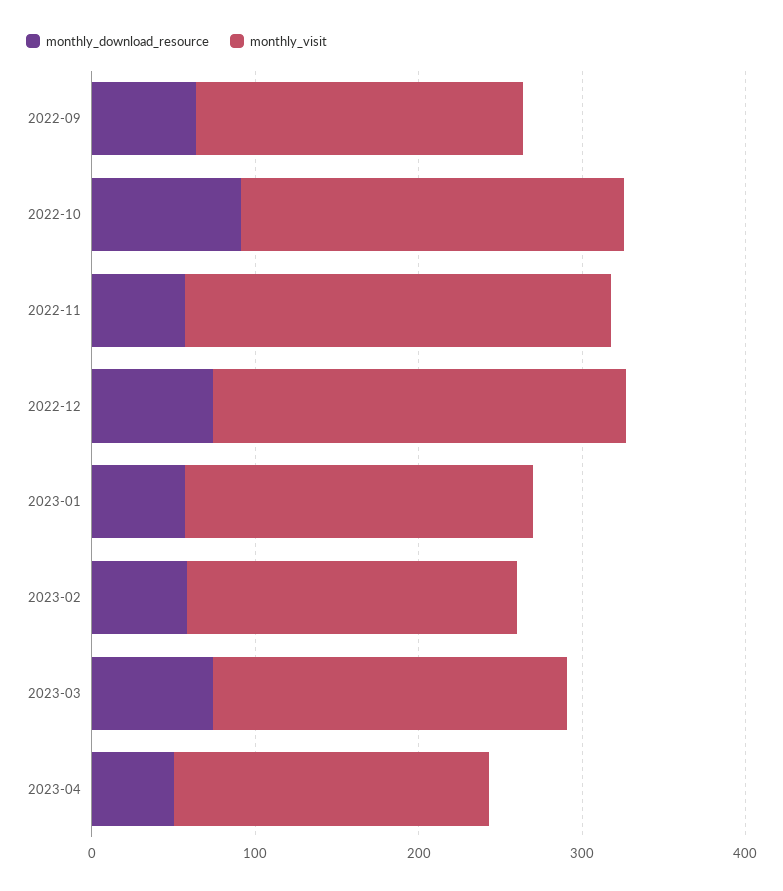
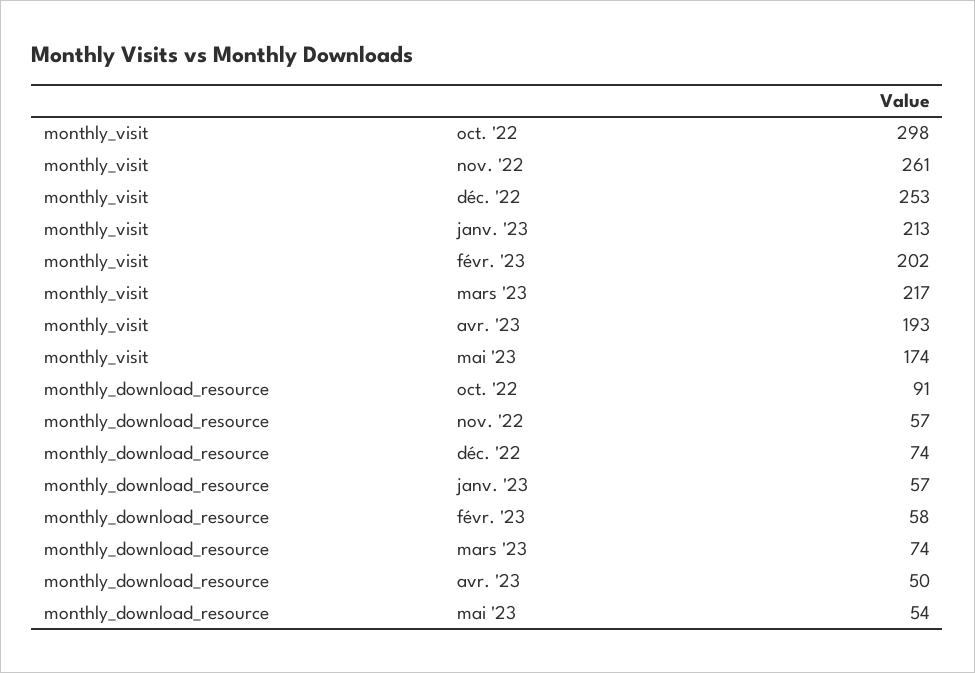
monthly_download_resource, 2022-09: 60 -> none
monthly_visit, 2022-09: 200 -> none
monthly_visit, 2022-10: 240 -> 298
monthly_visit, mai '23: none -> 174
monthly_download_resource, mai '23: none -> 54

